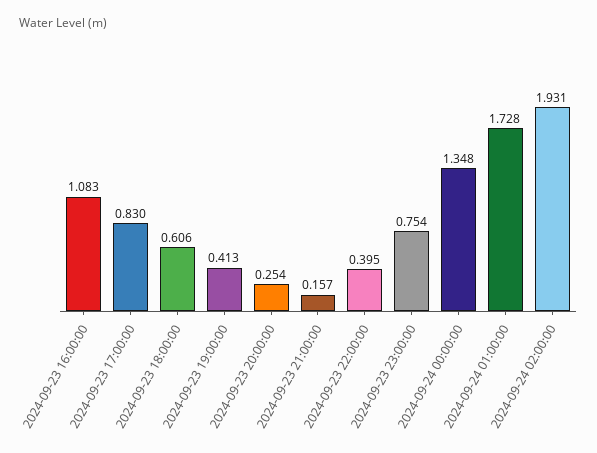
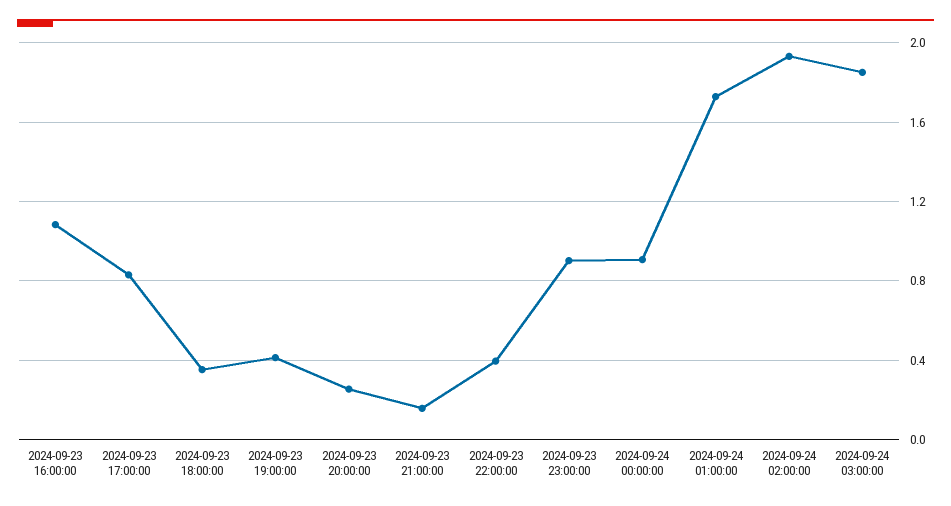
2024-09-23 18:00:00: 0.606 -> 0.35
2024-09-23 23:00:00: 0.754 -> 0.9
2024-09-24 00:00:00: 1.348 -> 0.9
2024-09-24 03:00:00: none -> 1.85

